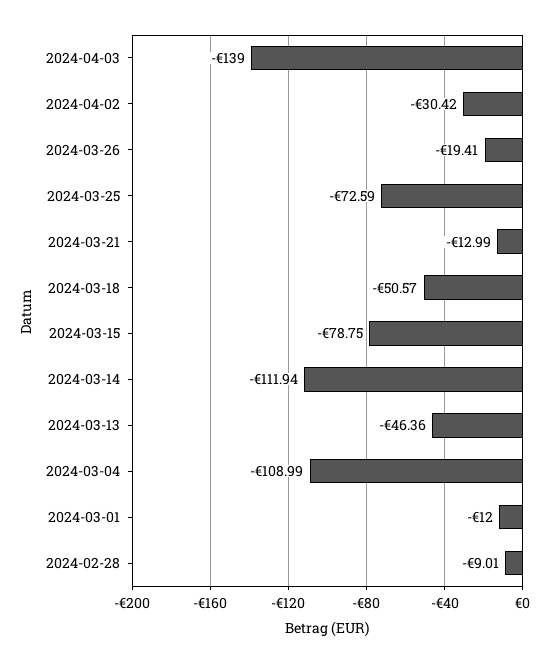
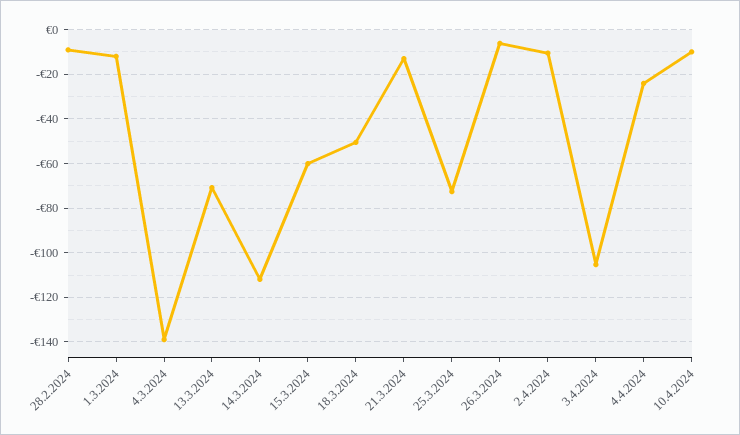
2024-04-03: -139 -> -105
2024-04-02: -30.42 -> -10
2024-03-26: -19.41 -> -5
2024-03-15: -78.75 -> -60
2024-03-13: -46.36 -> -70
2024-03-04: -108.99 -> -140
4.4.2024: none -> -25
10.4.2024: none -> -10

